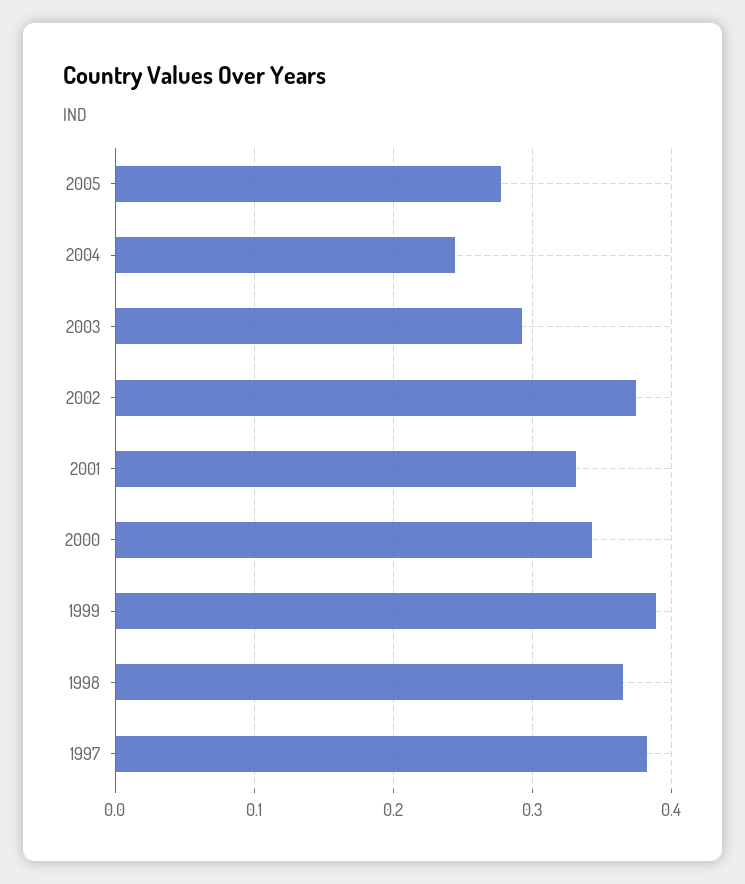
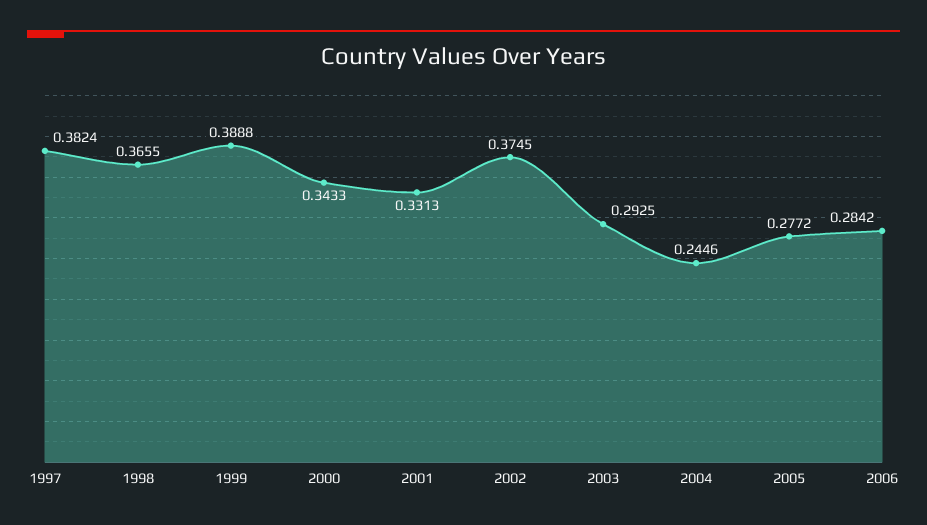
2006: none -> 0.2842

